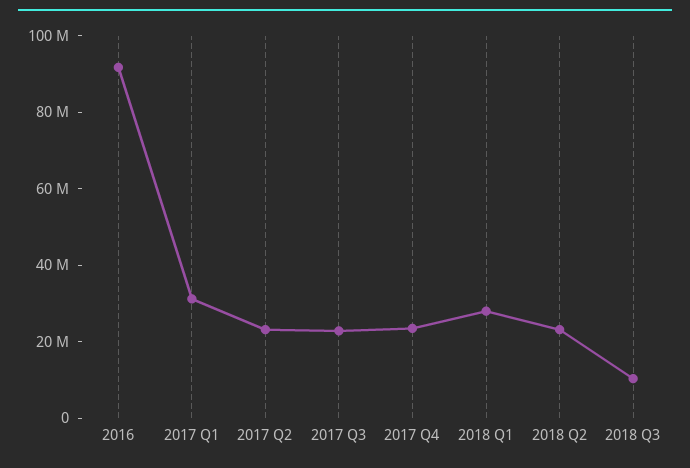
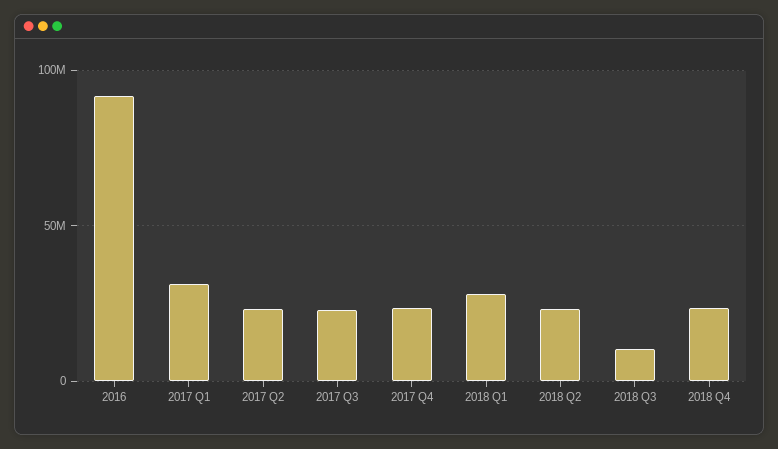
2018 Q4: none -> 25000000

